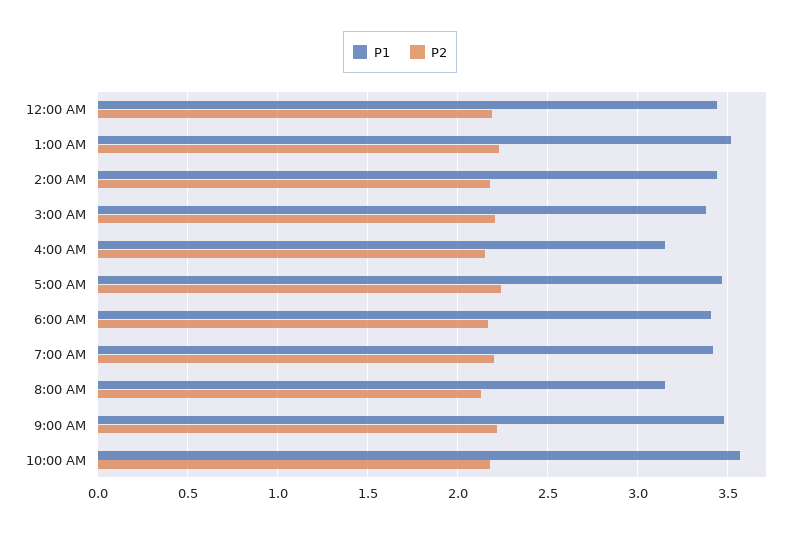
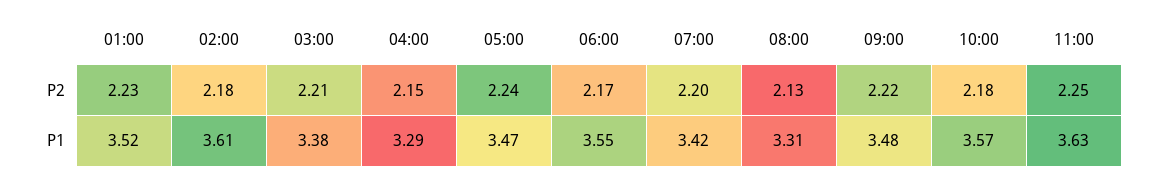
P1, 12:00 AM: 3.45 -> none
P2, 12:00 AM: 2.2 -> none
P1, 2:00 AM: 3.45 -> 3.61
P1, 4:00 AM: 3.15 -> 3.29
P1, 6:00 AM: 3.4 -> 3.55
P1, 8:00 AM: 3.15 -> 3.31
P2, 11:00: none -> 2.25
P1, 11:00: none -> 3.63

